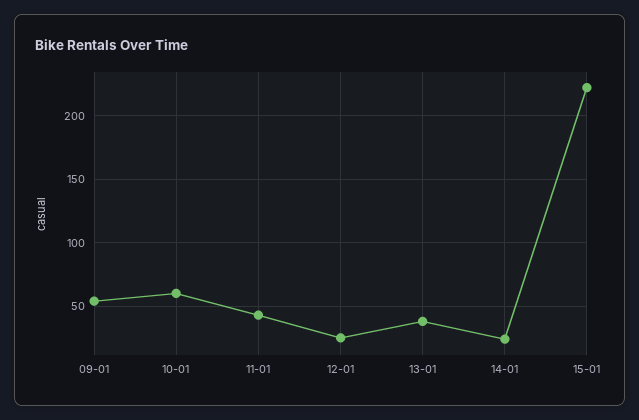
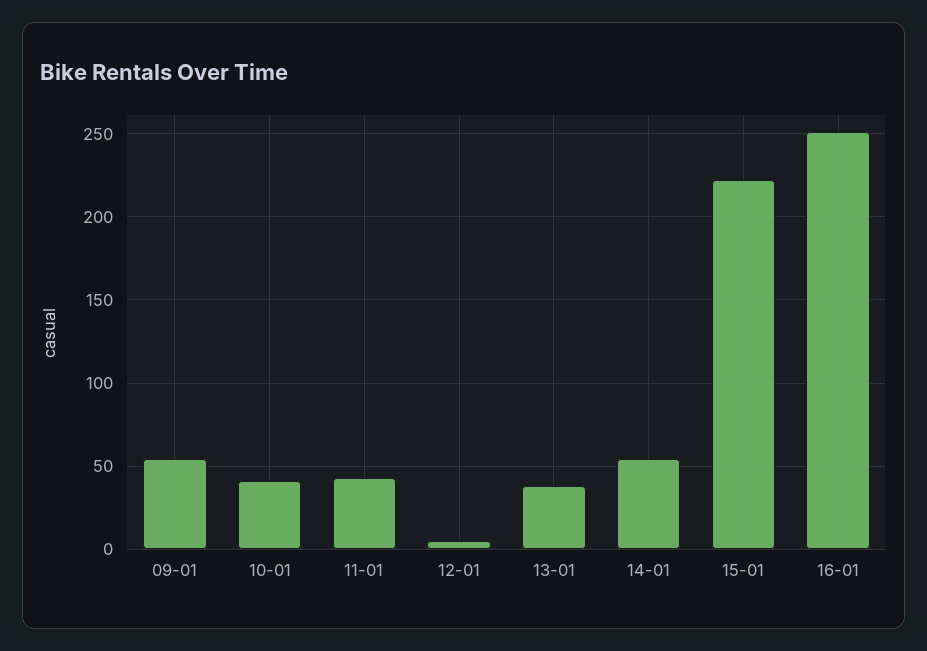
10-01: 60 -> 40
12-01: 25 -> 5
14-01: 25 -> 55
16-01: none -> 250

